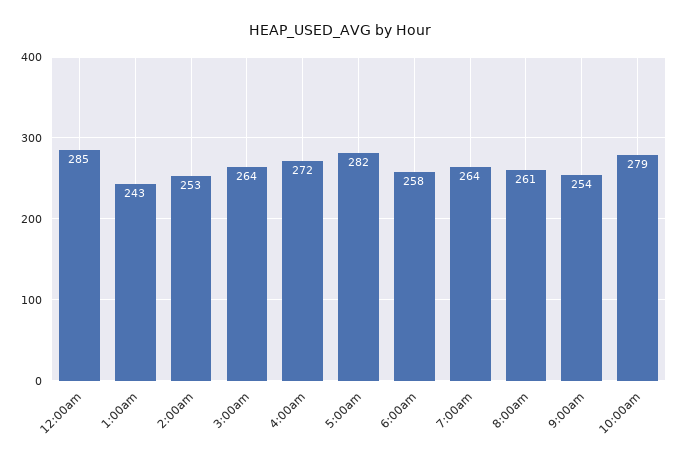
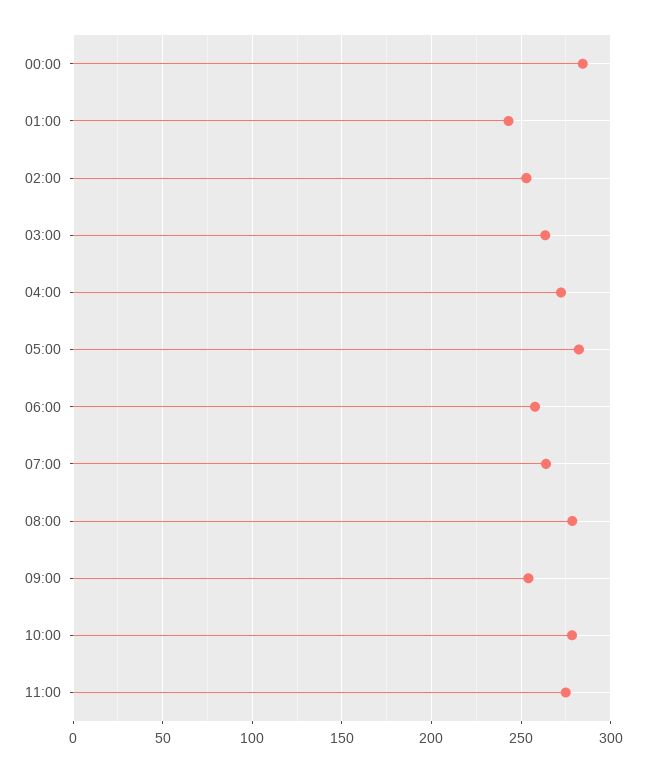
8:00am: 261 -> 280
11:00: none -> 275

